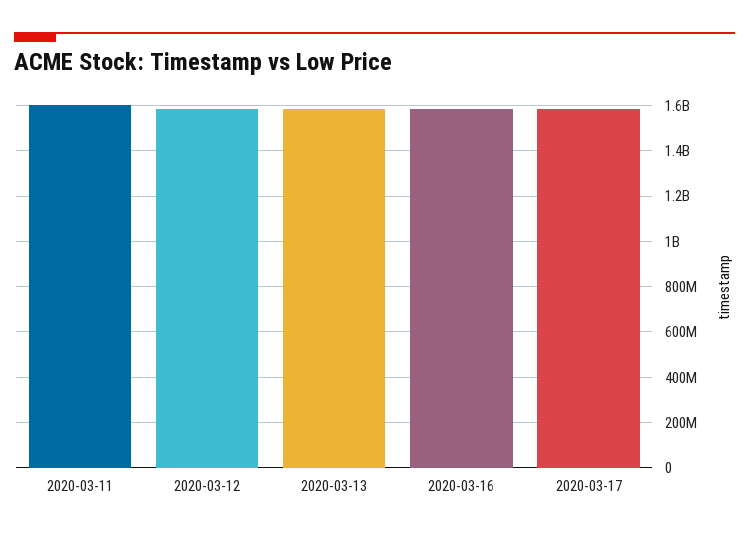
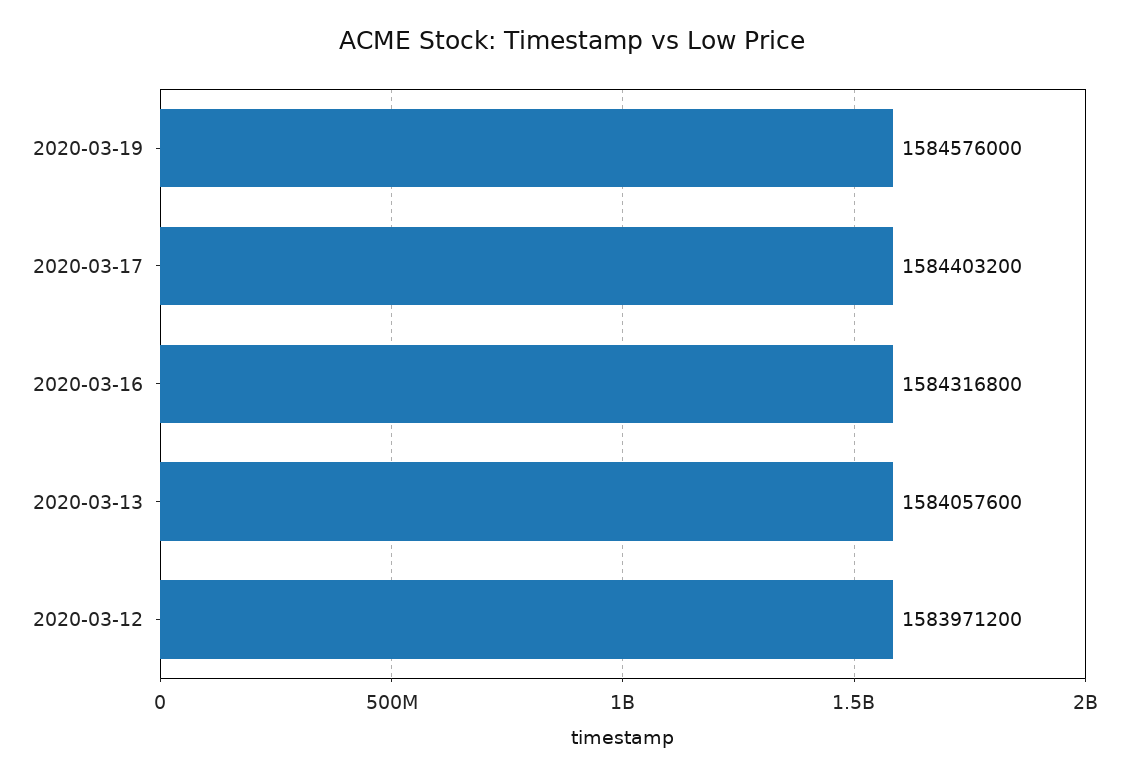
2020-03-11: 1600000000 -> none
2020-03-19: none -> 1584576000

